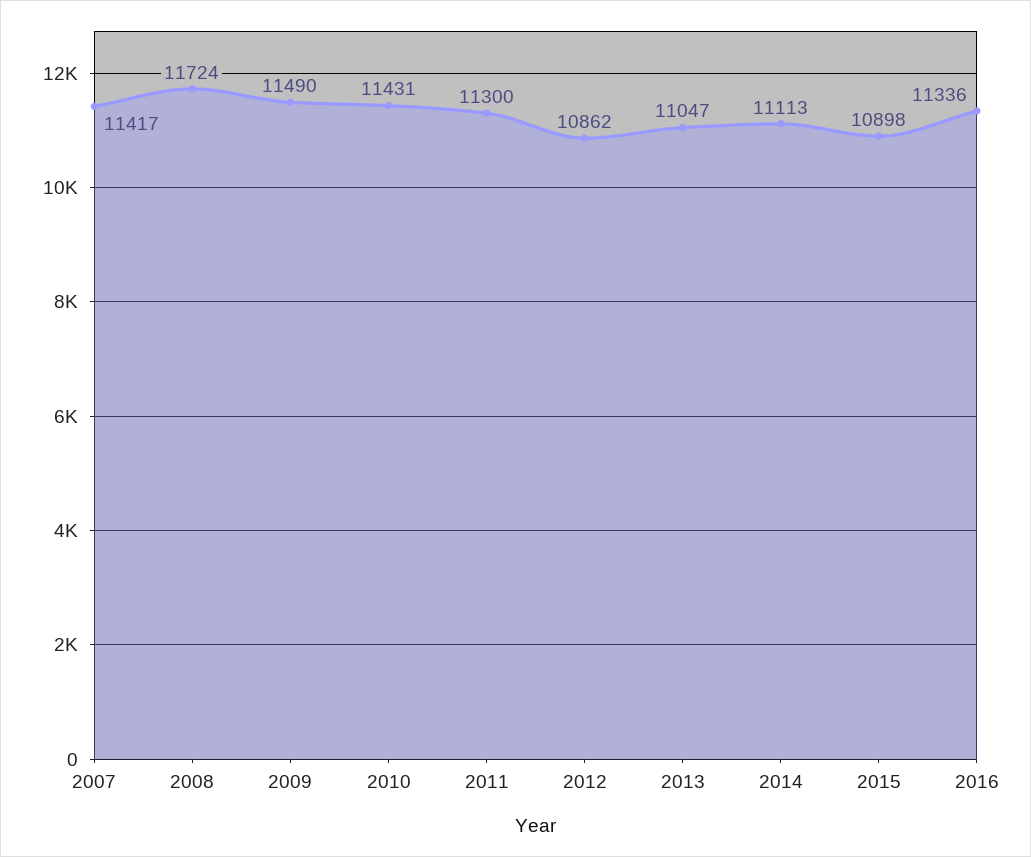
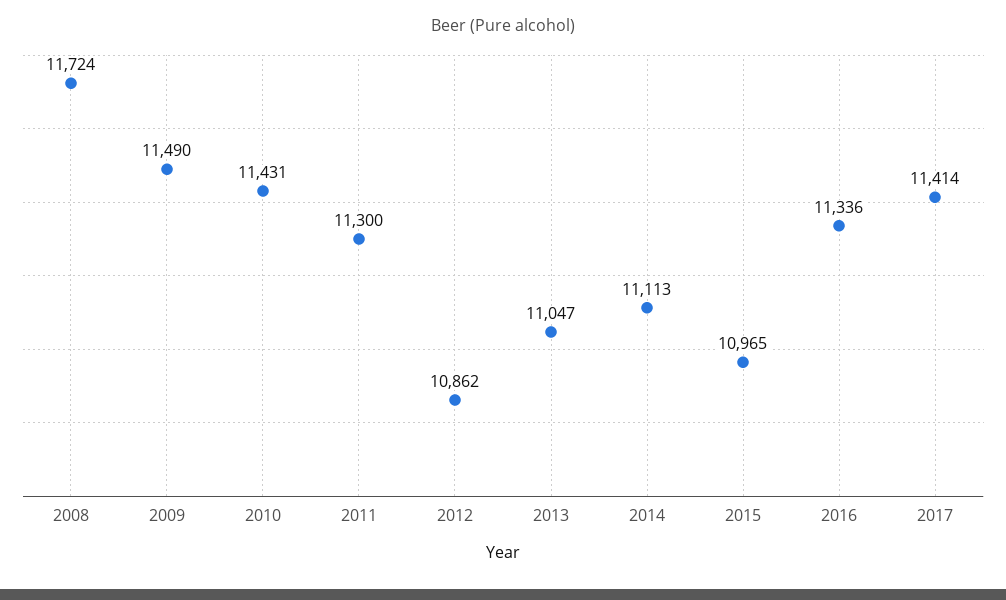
2007: 11417 -> none
2015: 10898 -> 10965
2017: none -> 11414

